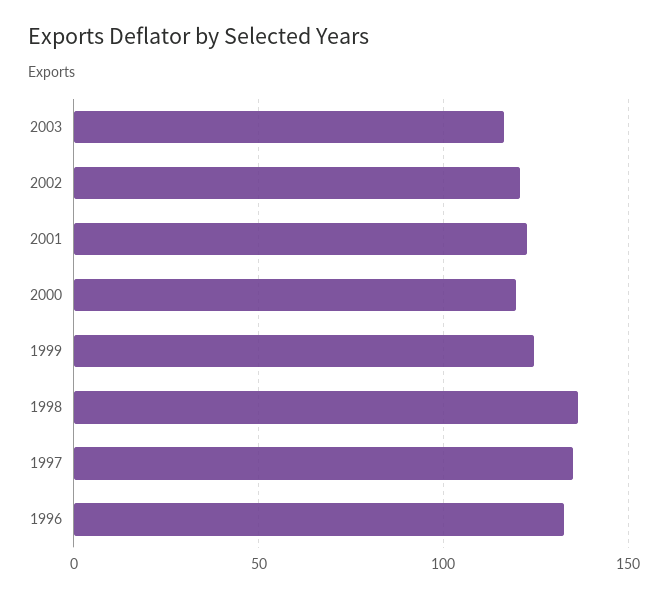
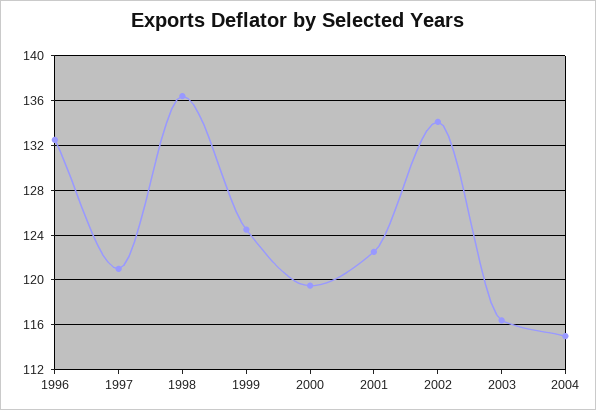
2002: 120 -> 134
1997: 135 -> 121
2004: none -> 115

